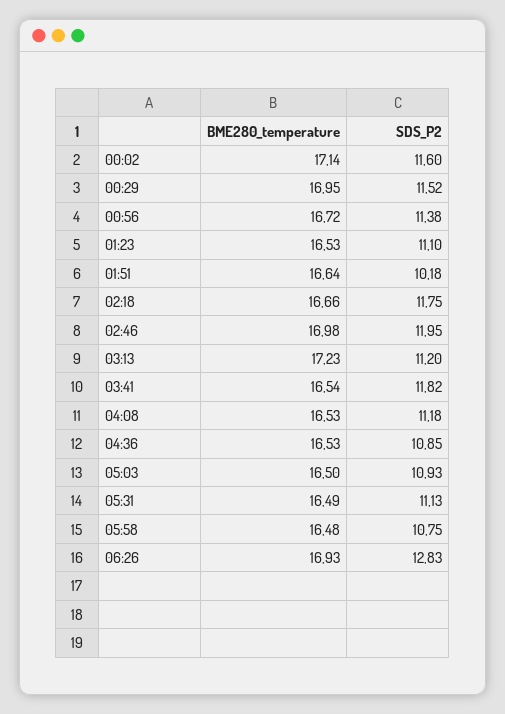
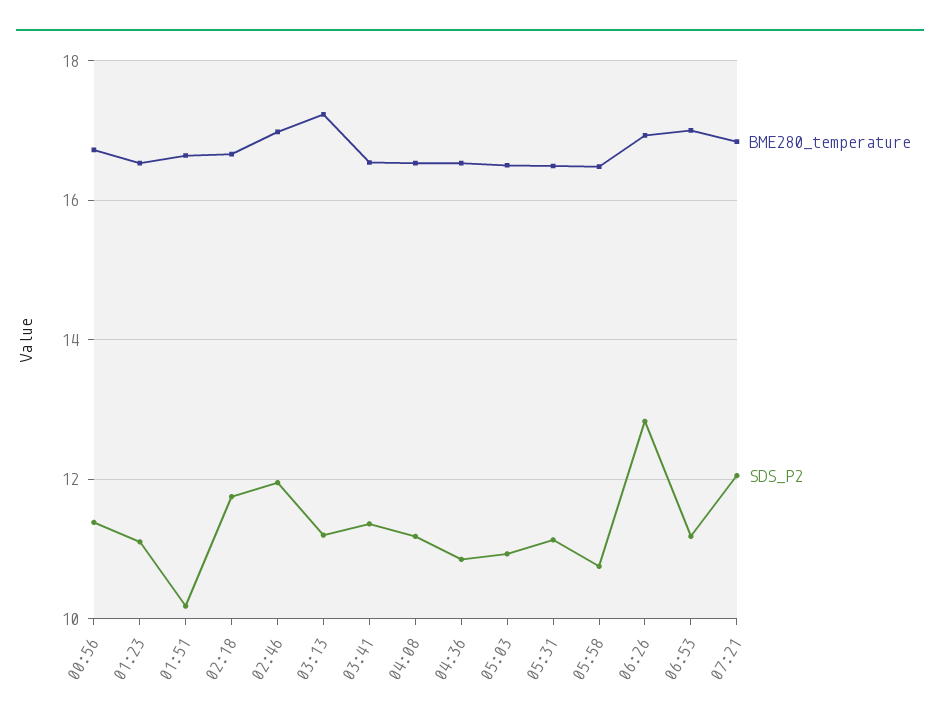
BME280_temperature, 00:02: 17.14 -> none
SDS_P2, 00:02: 11.6 -> none
BME280_temperature, 00:29: 16.95 -> none
SDS_P2, 00:29: 11.52 -> none
SDS_P2, 03:41: 11.82 -> 11.4
BME280_temperature, 06:53: none -> 17
SDS_P2, 06:53: none -> 11.2
BME280_temperature, 07:21: none -> 16.8
SDS_P2, 07:21: none -> 12

